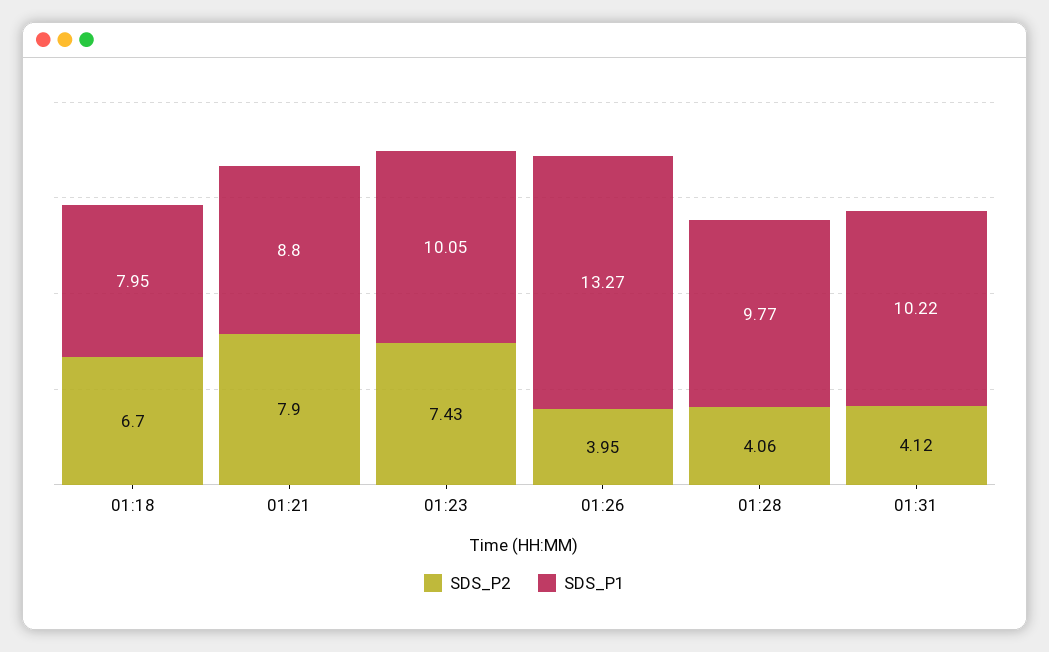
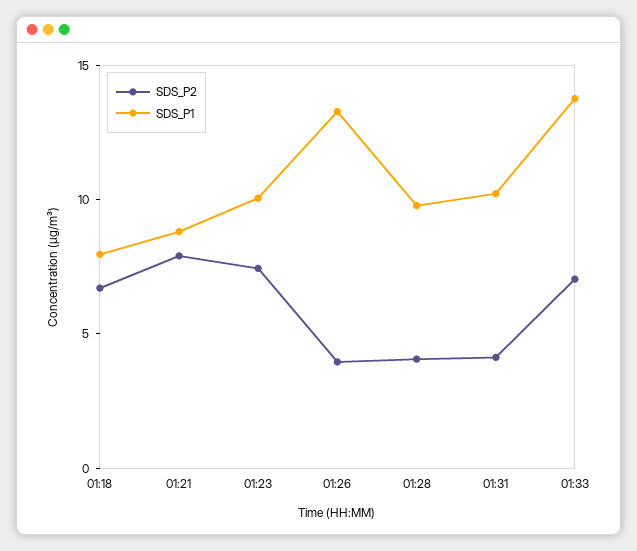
SDS_P2, 01:33: none -> 7
SDS_P1, 01:33: none -> 14

